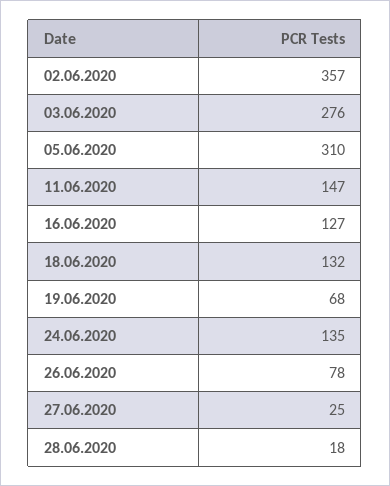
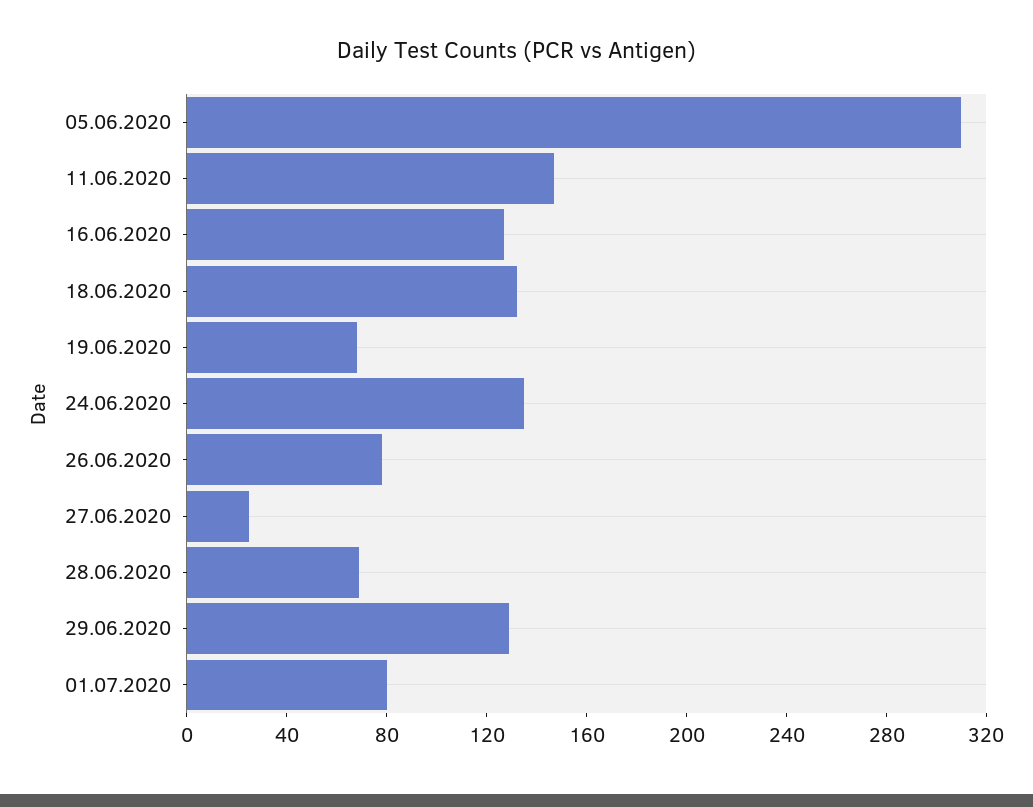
02.06.2020: 357 -> none
03.06.2020: 276 -> none
28.06.2020: 18 -> 70
29.06.2020: none -> 130
01.07.2020: none -> 80

